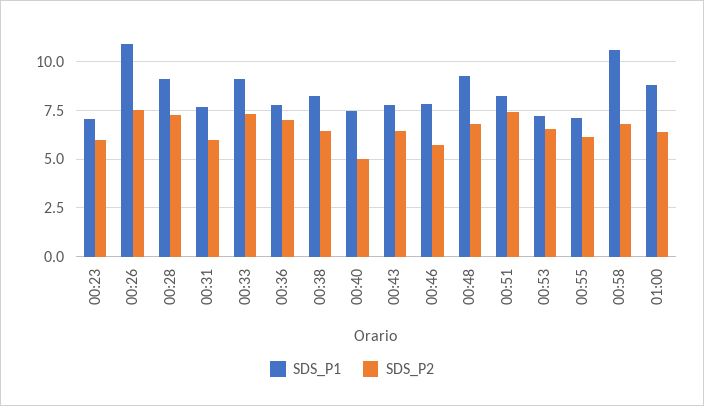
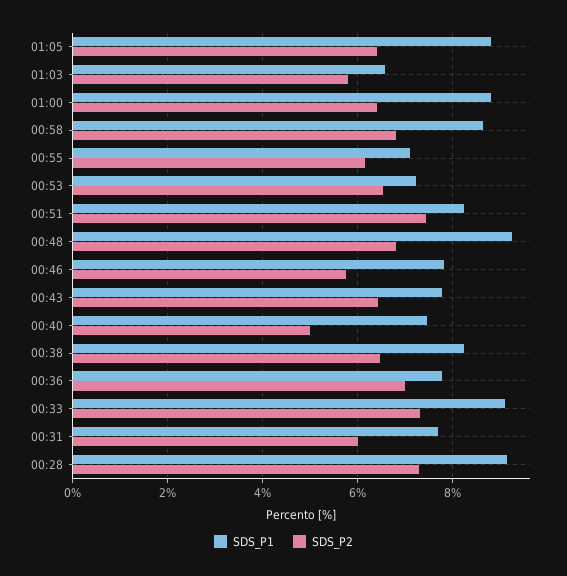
SDS_P1, 00:23: 7 -> none
SDS_P2, 00:23: 6 -> none
SDS_P1, 00:26: 11 -> none
SDS_P2, 00:26: 7.5 -> none
SDS_P1, 00:58: 10.5 -> 8.6
SDS_P1, 01:05: none -> 8.8
SDS_P2, 01:05: none -> 6.4
SDS_P1, 01:03: none -> 6.6
SDS_P2, 01:03: none -> 5.8

